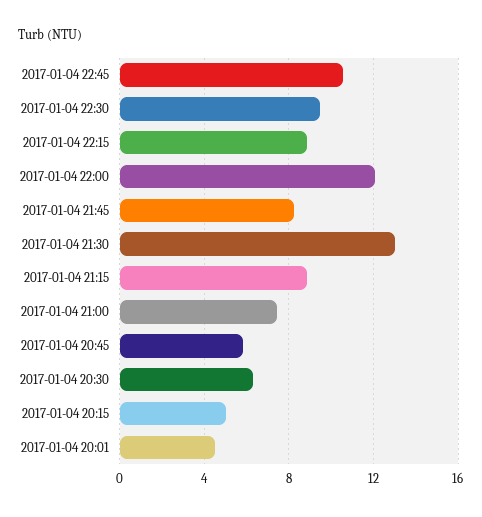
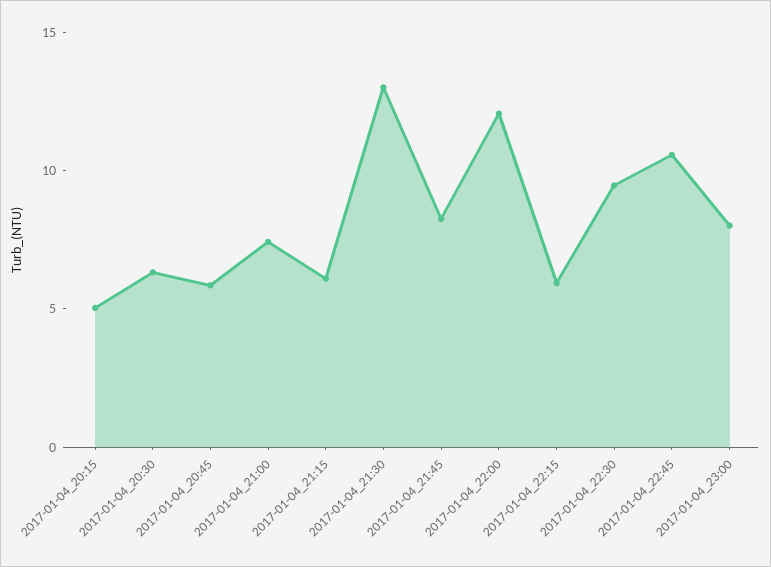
2017-01-04 22:15: 9 -> 6
2017-01-04 21:15: 9 -> 6
2017-01-04 20:01: 4.5 -> none
2017-01-04_23:00: none -> 8

